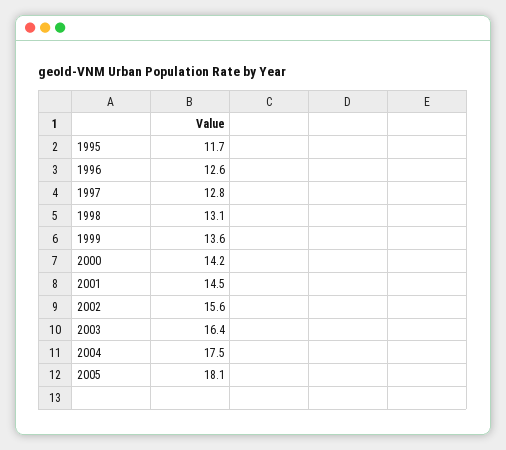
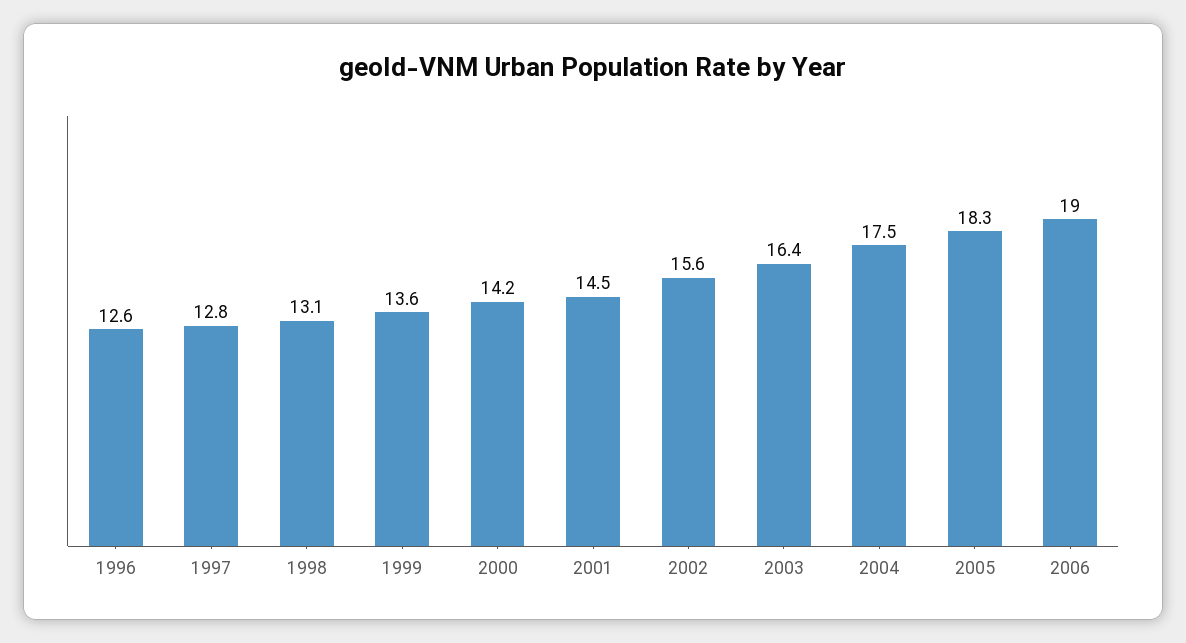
1995: 11.7 -> none
2005: 18.1 -> 18.3
2006: none -> 19

